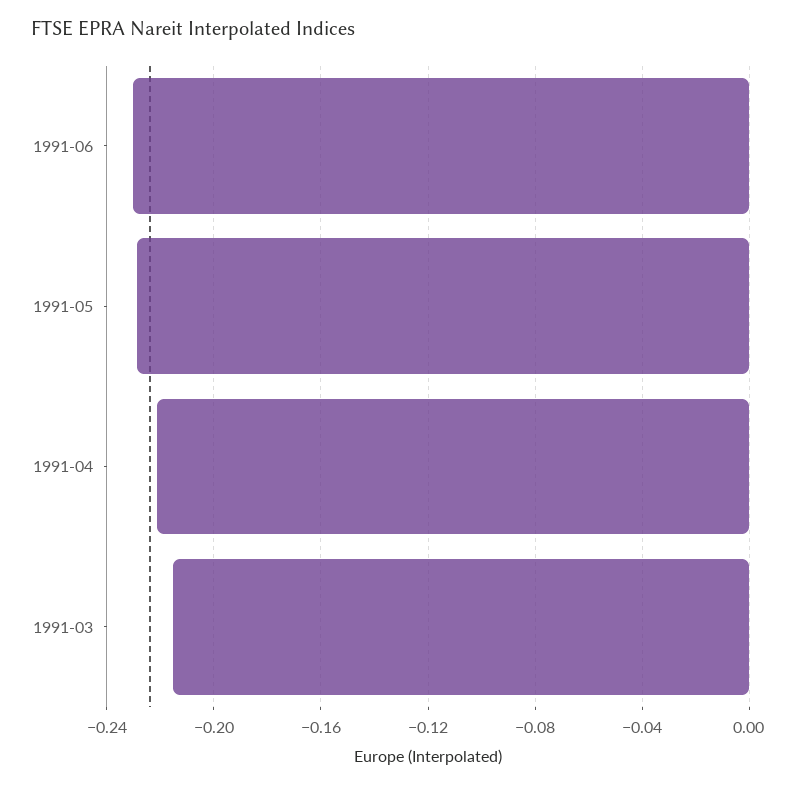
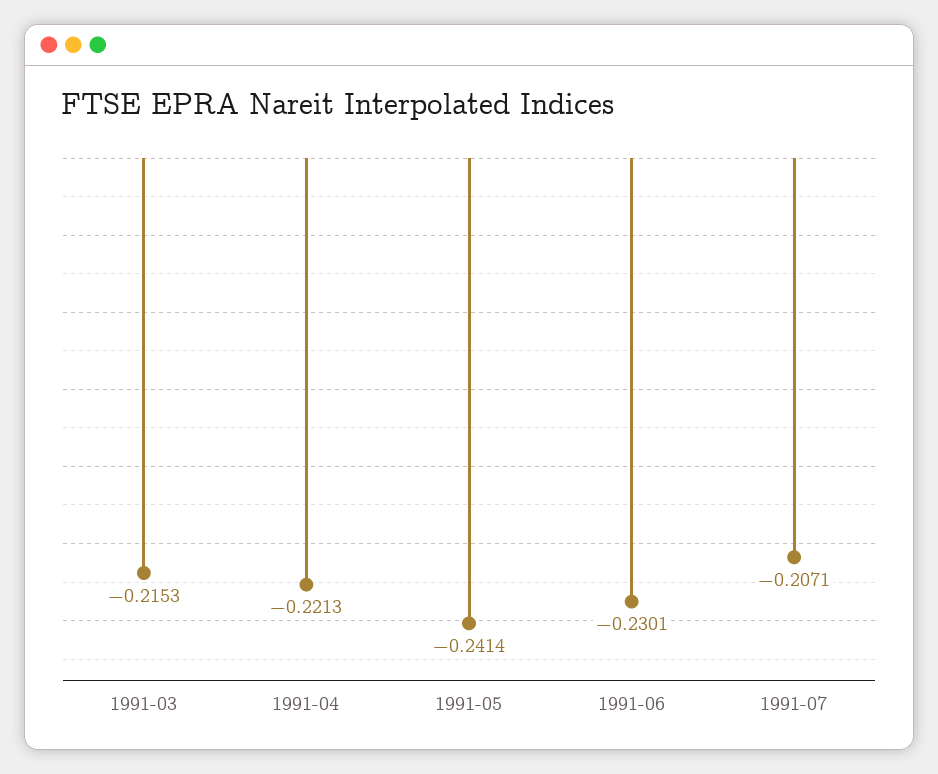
1991-05: -0.23 -> -0.2414
1991-07: none -> -0.2071

